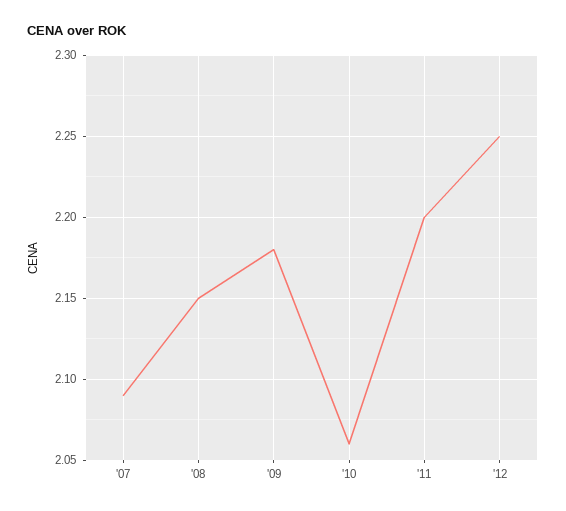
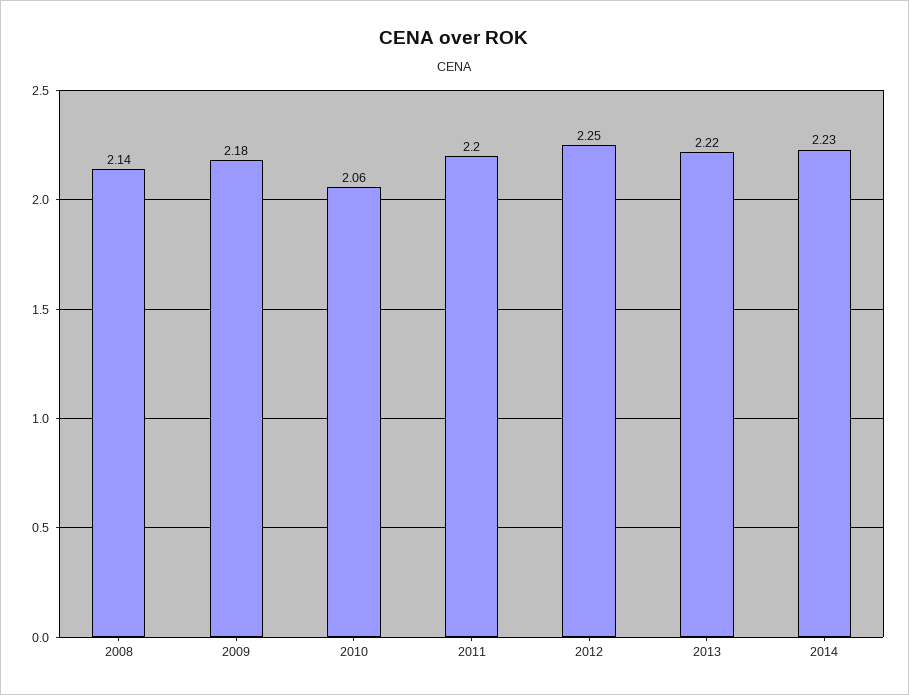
'07: 2.09 -> none
'08: 2.15 -> 2.14
2013: none -> 2.22
2014: none -> 2.23

